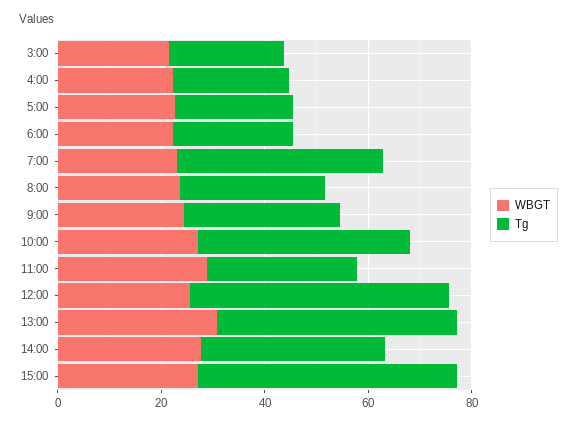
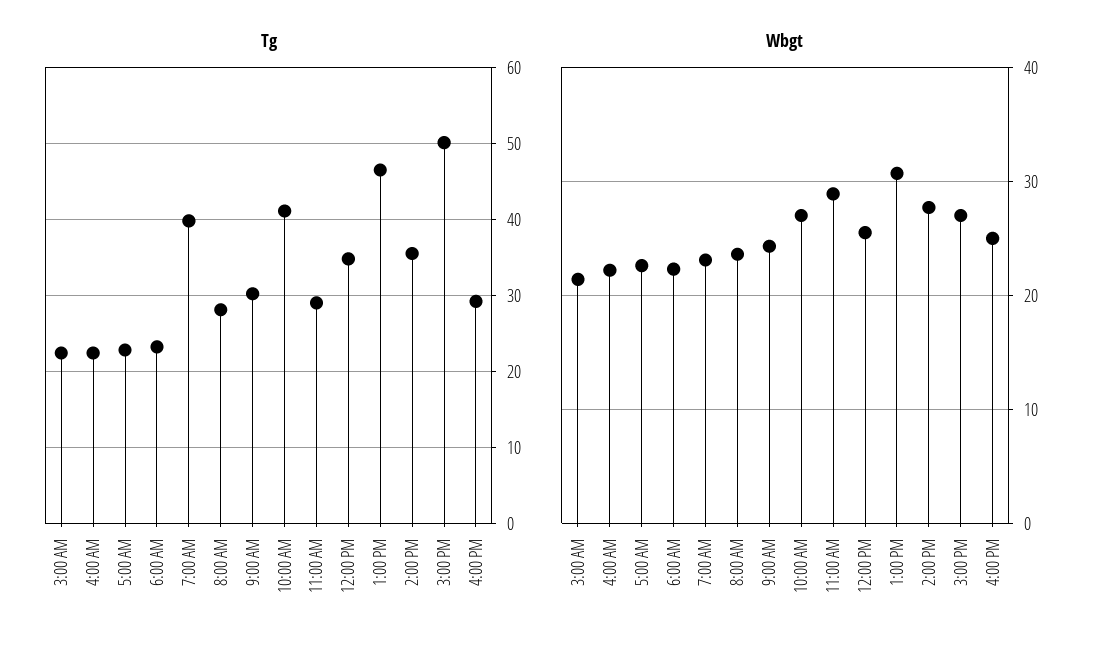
Tg, 12:00: 50 -> 35
Tg, 4:00 PM: none -> 29
WBGT, 4:00 PM: none -> 25

